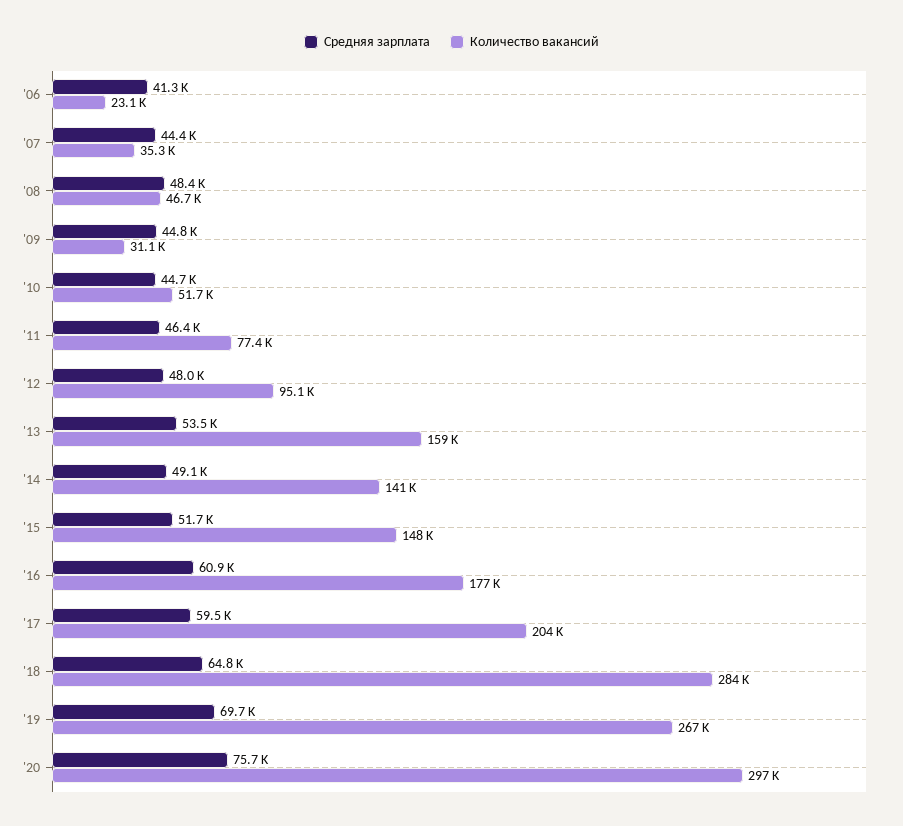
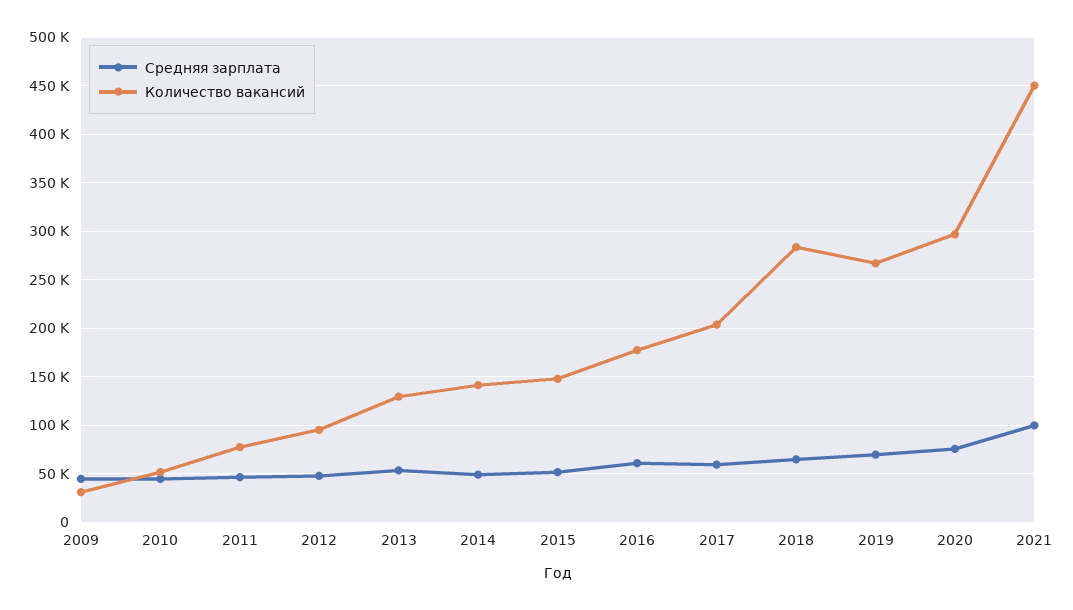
Средняя зарплата, '06: 41300 -> none
Количество вакансий, '06: 23100 -> none
Средняя зарплата, '07: 44400 -> none
Количество вакансий, '07: 35300 -> none
Средняя зарплата, '08: 48400 -> none
Количество вакансий, '08: 46700 -> none
Количество вакансий, '13: 159000 -> 130000
Средняя зарплата, 2021: none -> 100000
Количество вакансий, 2021: none -> 450000

